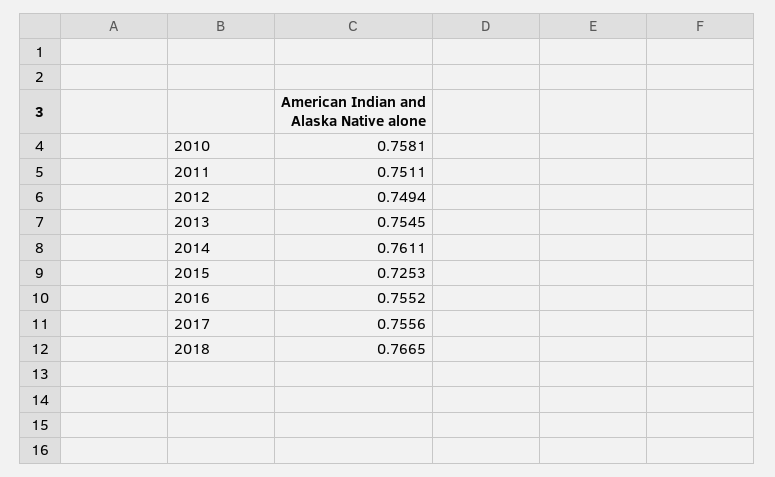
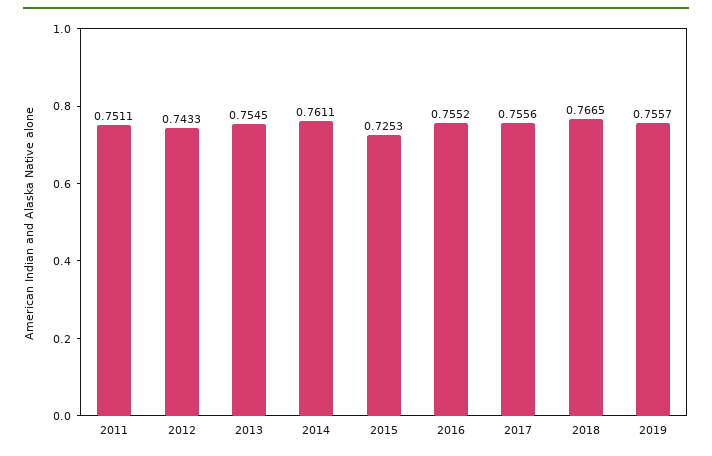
2010: 0.7581 -> none
2012: 0.7494 -> 0.7433
2019: none -> 0.7557

